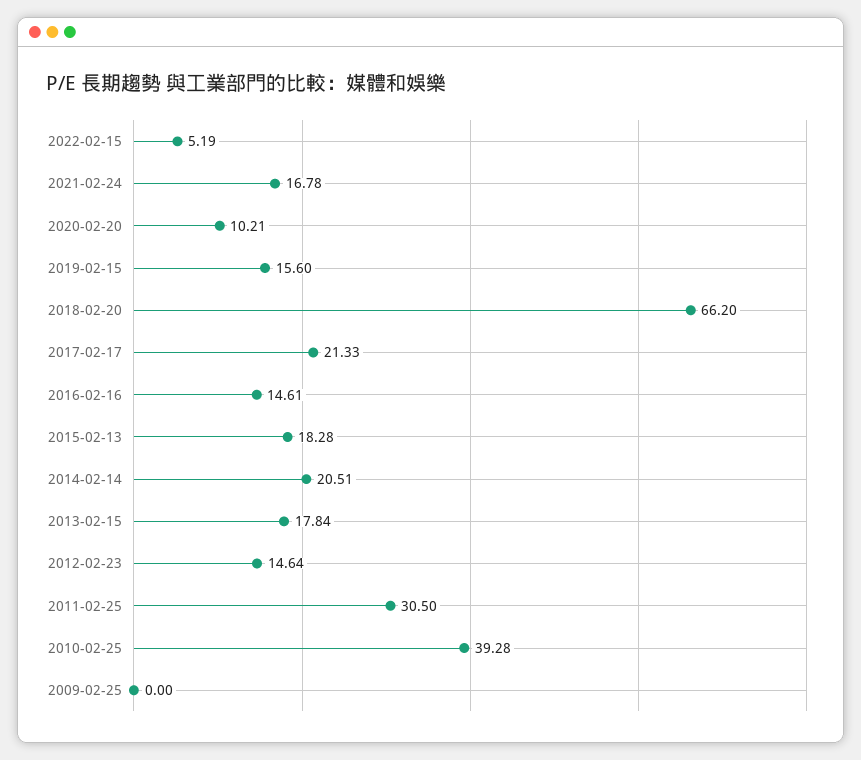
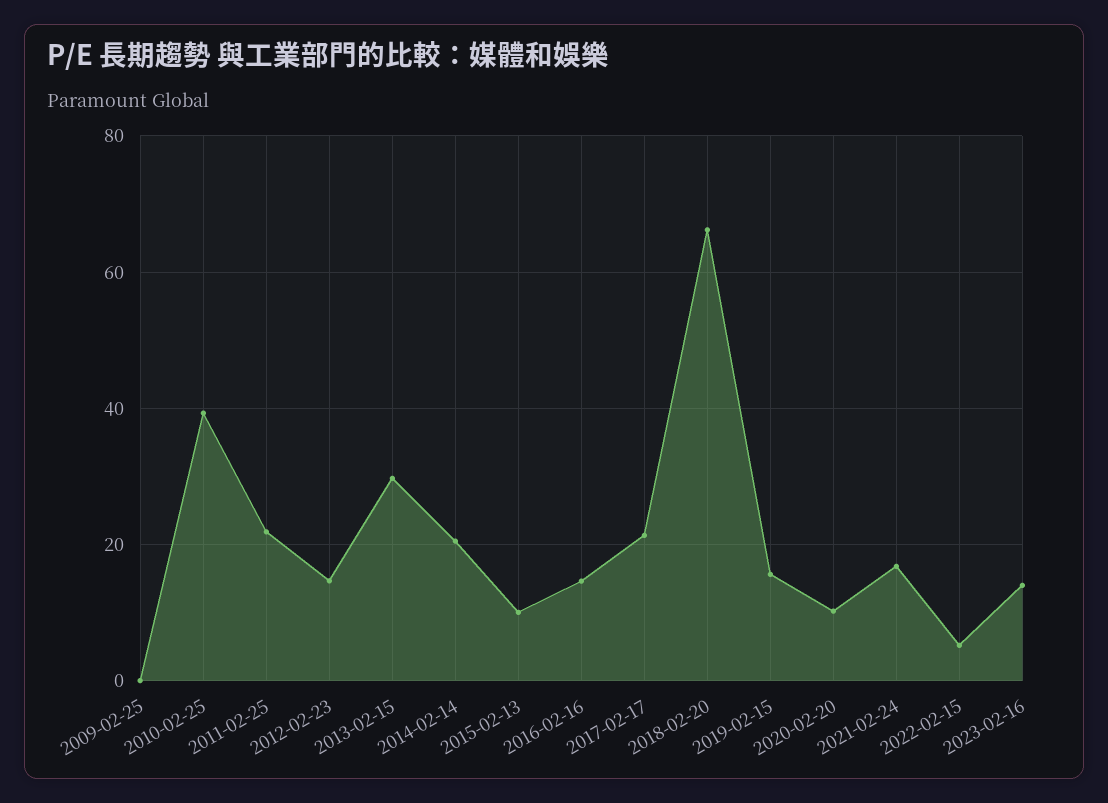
2015-02-13: 18.28 -> 10
2013-02-15: 17.84 -> 30
2011-02-25: 30.5 -> 22
2023-02-16: none -> 14

